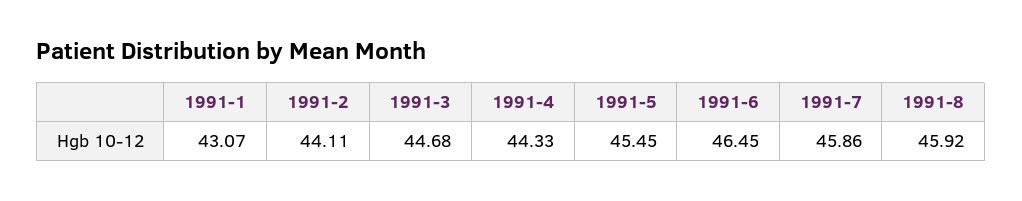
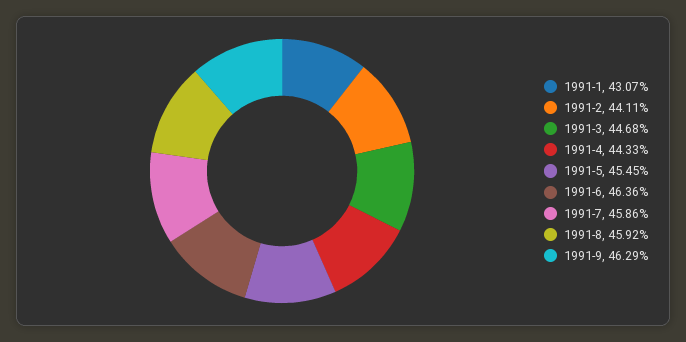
1991-6: 46.45 -> 46.36
1991-9: none -> 46.29

